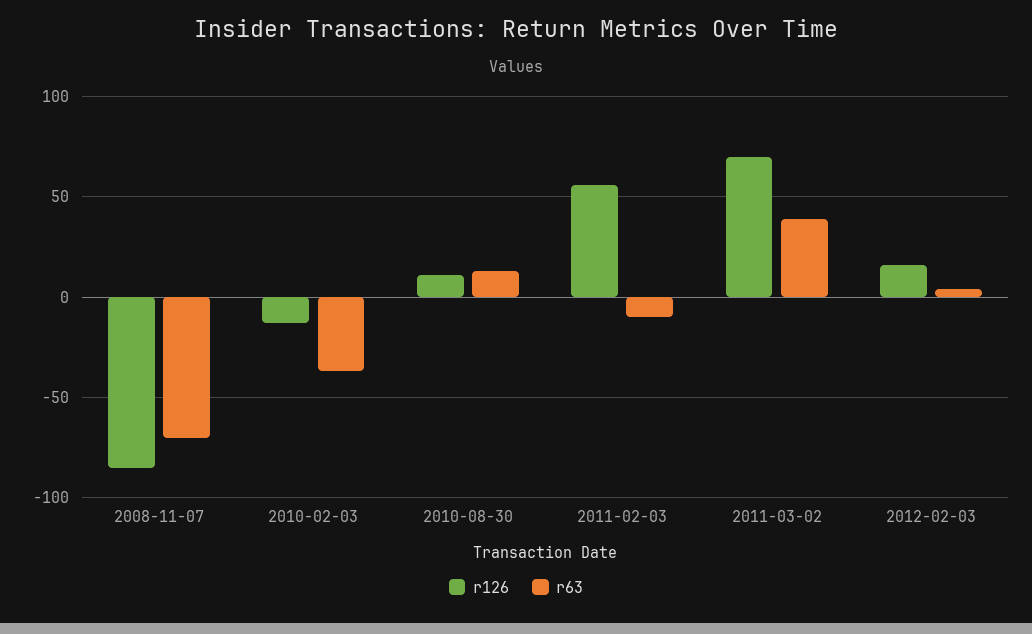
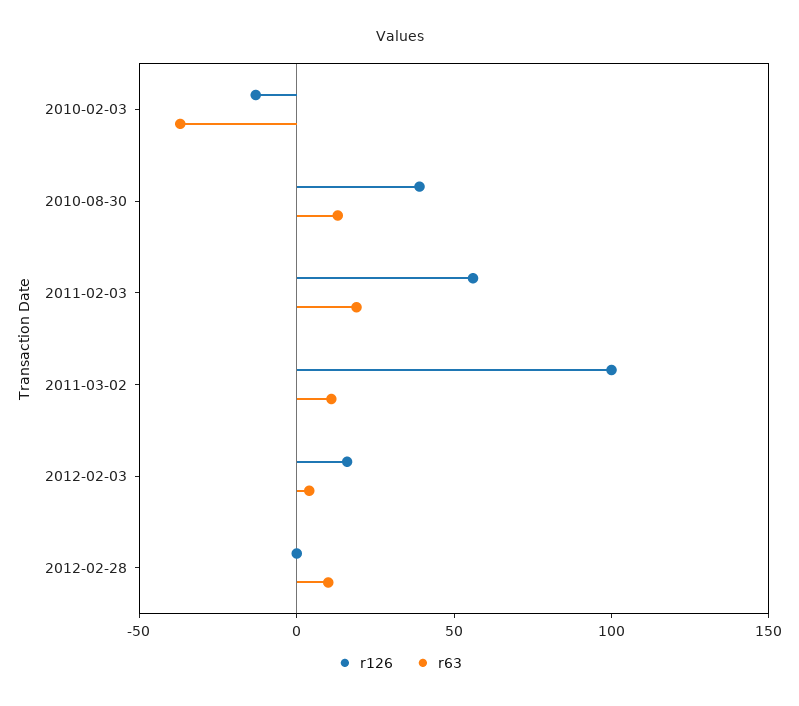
r126, 2008-11-07: -85 -> none
r63, 2008-11-07: -70 -> none
r126, 2010-08-30: 10 -> 40
r63, 2011-02-03: -10 -> 20
r126, 2011-03-02: 70 -> 100
r63, 2011-03-02: 40 -> 10
r126, 2012-02-28: none -> 0
r63, 2012-02-28: none -> 10

